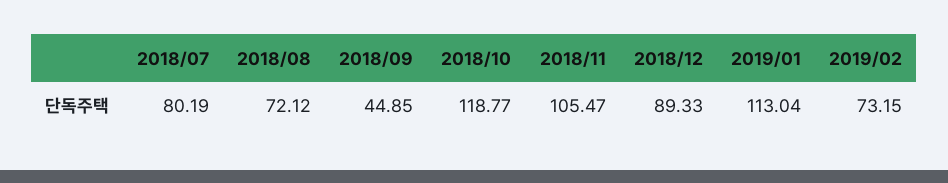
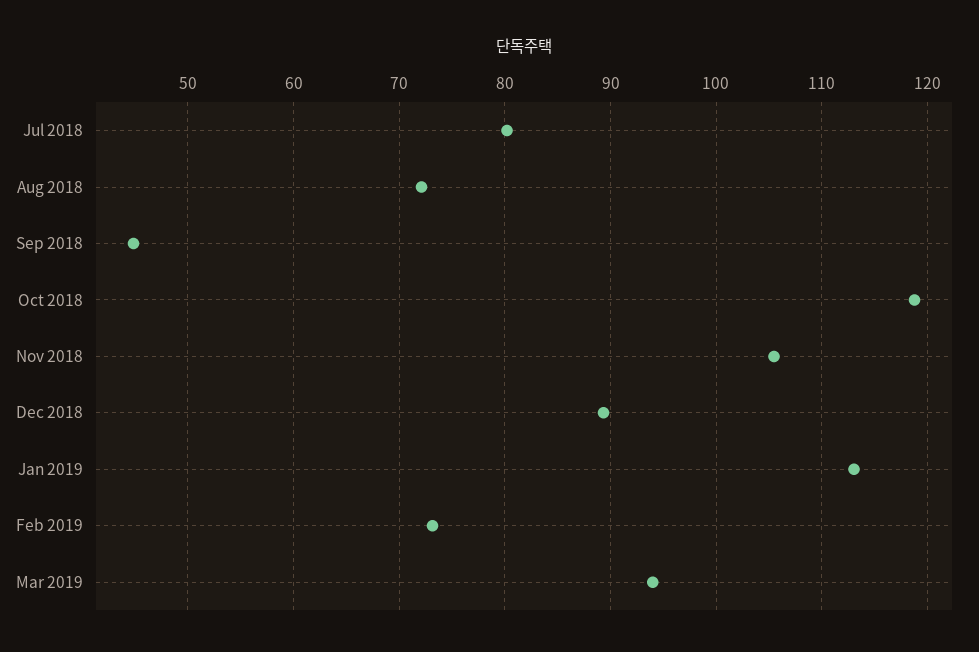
Mar 2019: none -> 94

